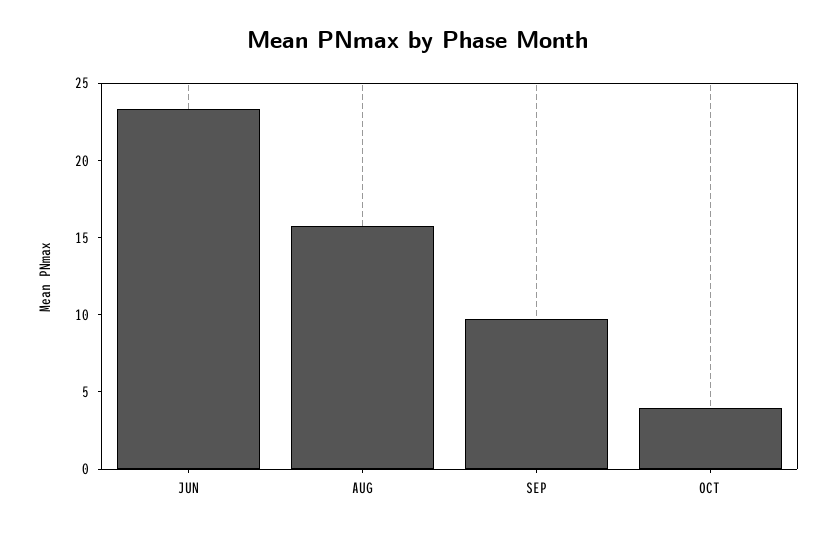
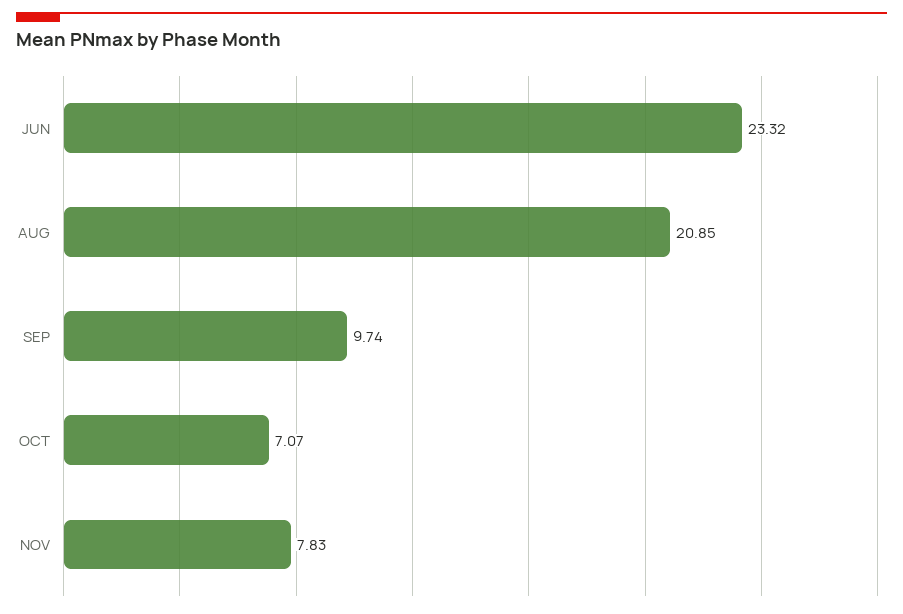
AUG: 16 -> 20.85
OCT: 4 -> 7.07
NOV: none -> 7.83

